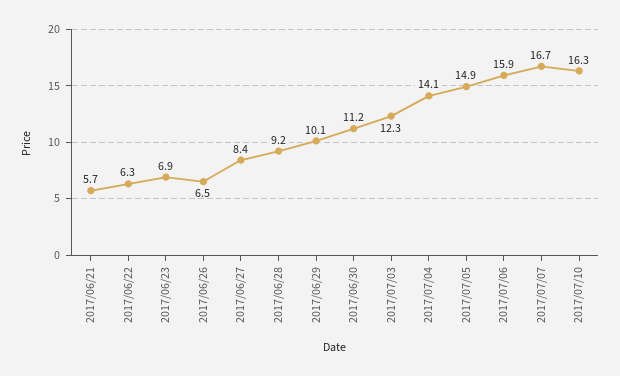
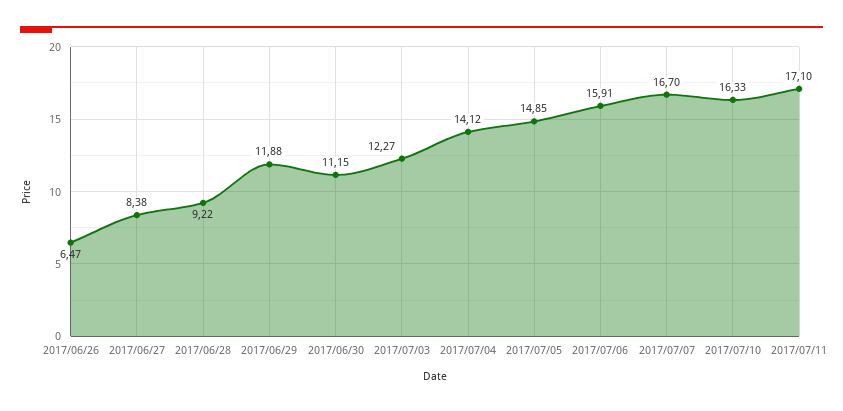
2017/06/21: 5.7 -> none
2017/06/22: 6.3 -> none
2017/06/23: 6.9 -> none
2017/06/29: 10.1 -> 11.88
2017/07/11: none -> 17.1

